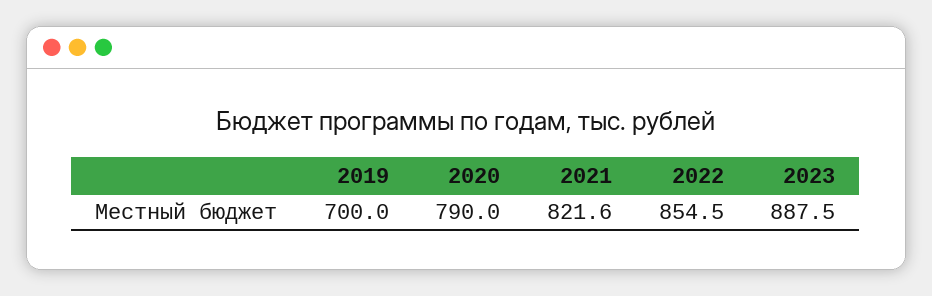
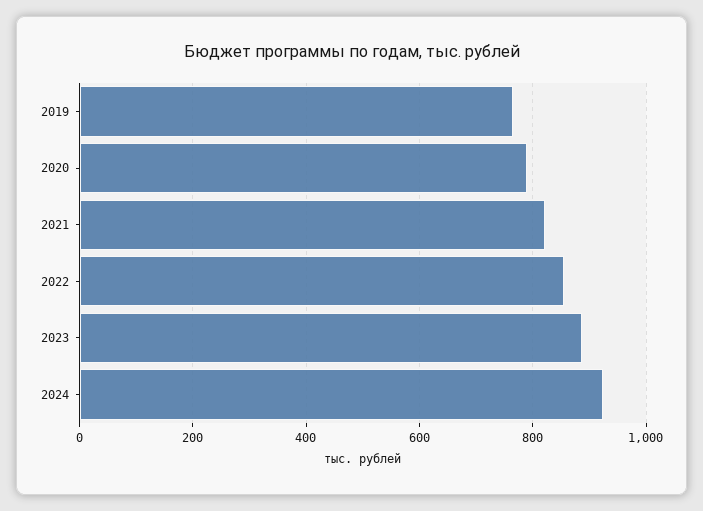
2019: 700 -> 760
2024: none -> 920

